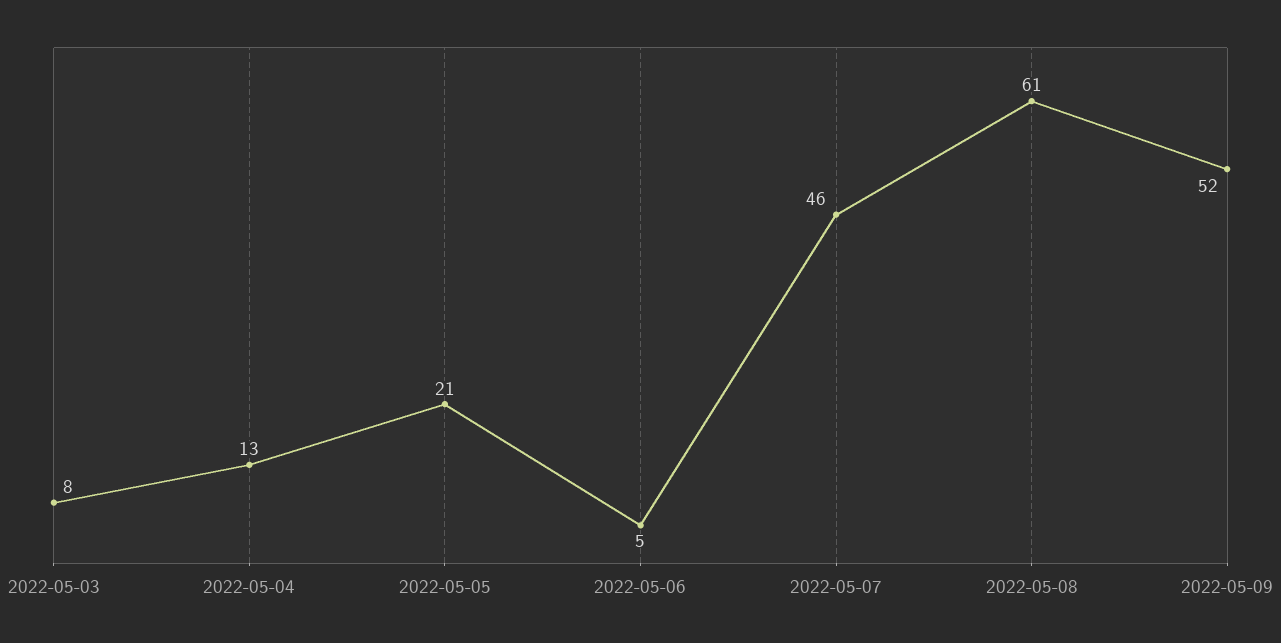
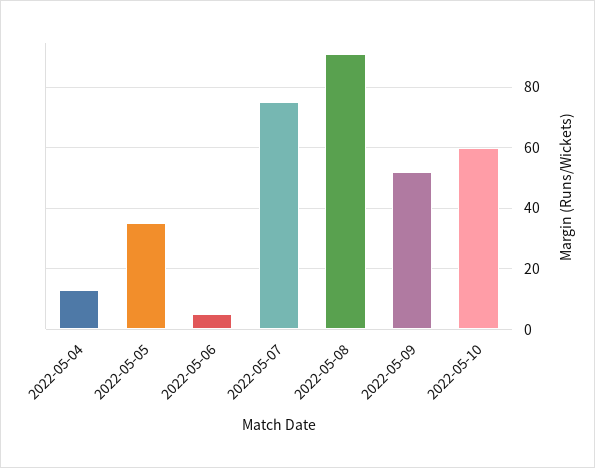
2022-05-03: 8 -> none
2022-05-05: 21 -> 35
2022-05-07: 46 -> 75
2022-05-08: 61 -> 90
2022-05-10: none -> 60

